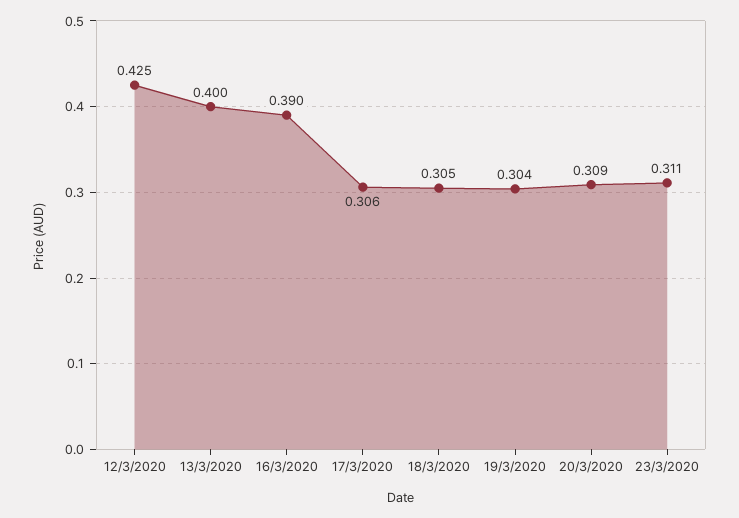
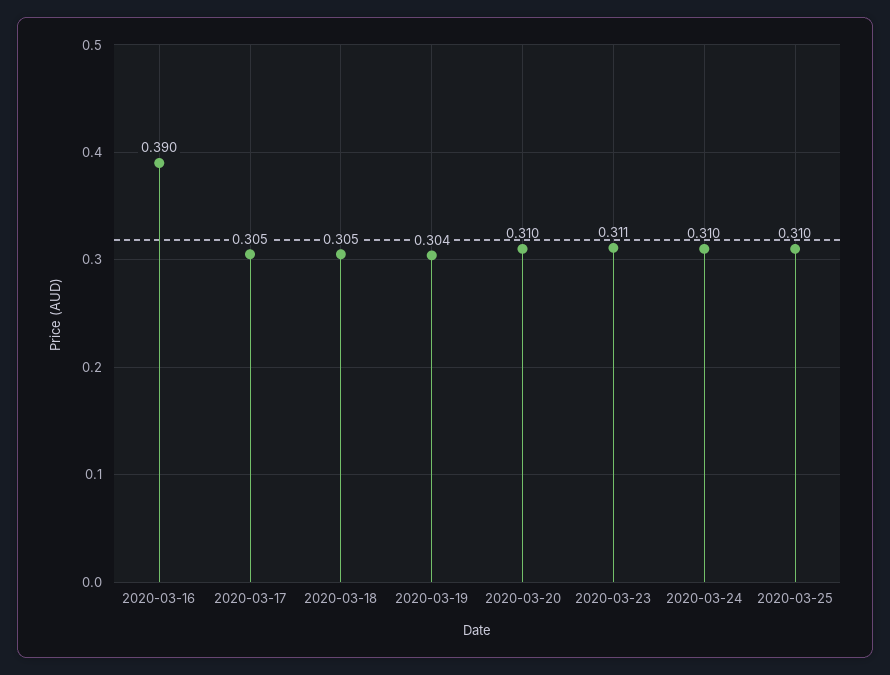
12/3/2020: 0.425 -> none
13/3/2020: 0.4 -> none
17/3/2020: 0.306 -> 0.305
20/3/2020: 0.309 -> 0.31
2020-03-24: none -> 0.31
2020-03-25: none -> 0.31

